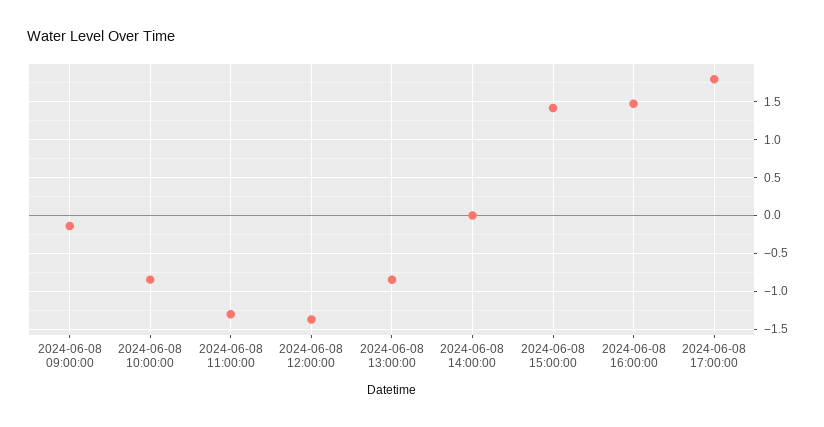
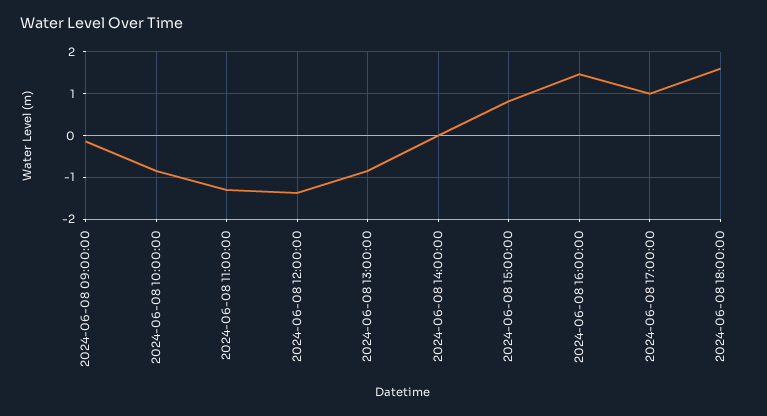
2024-06-08 15:00:00: 1.4 -> 0.8
2024-06-08 17:00:00: 1.8 -> 1
2024-06-08 18:00:00: none -> 1.6

